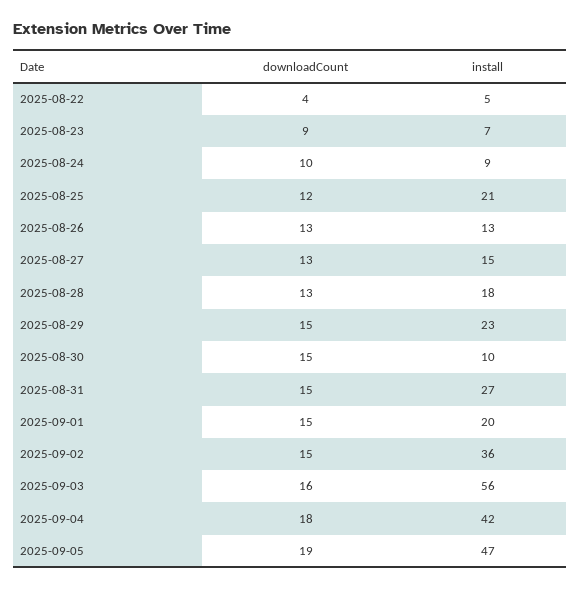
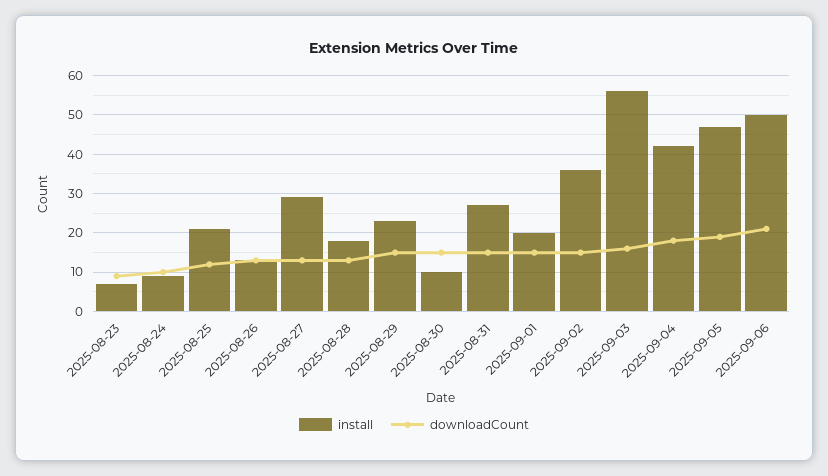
downloadCount, 2025-08-22: 4 -> none
install, 2025-08-22: 5 -> none
install, 2025-08-27: 15 -> 30
install, 2025-09-06: none -> 50
downloadCount, 2025-09-06: none -> 20

